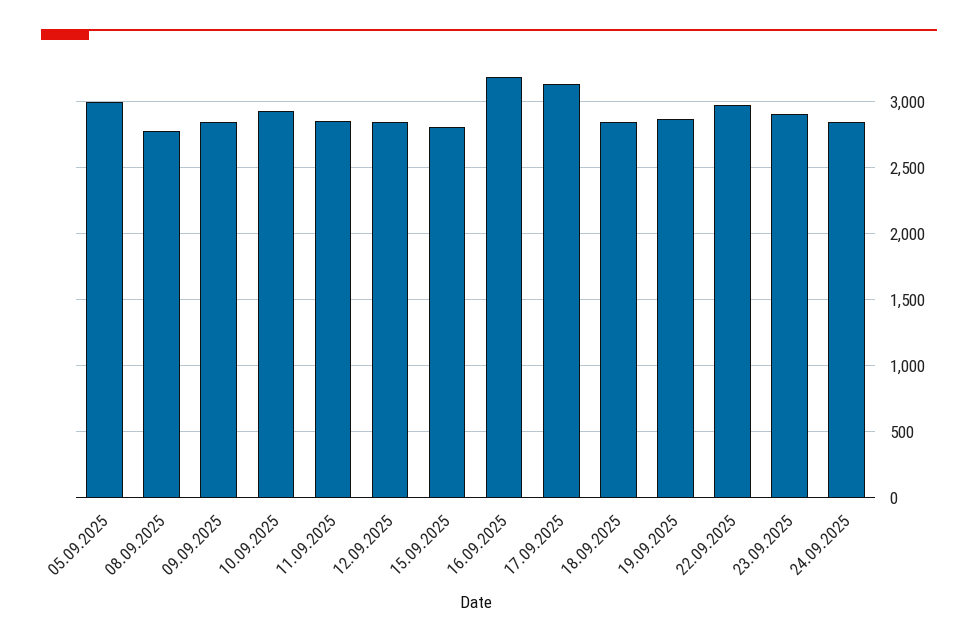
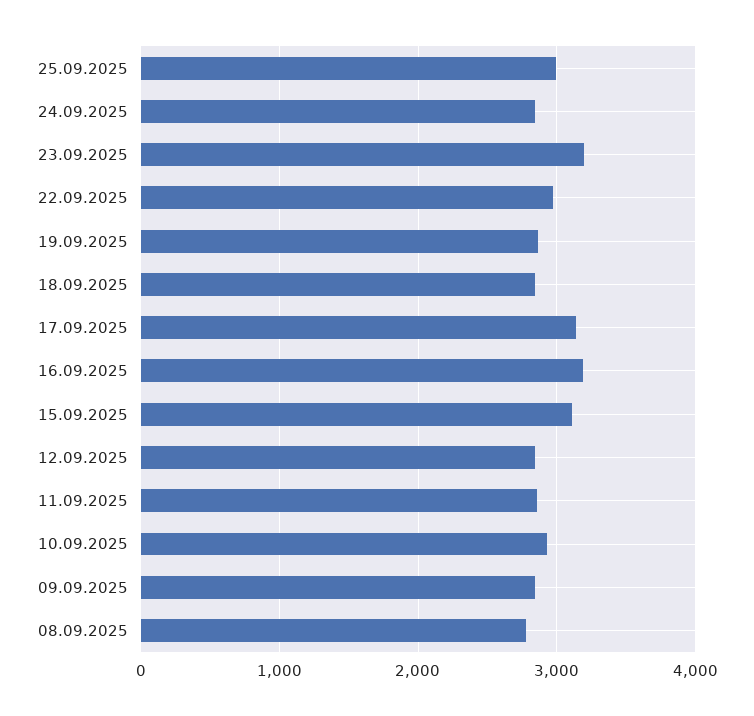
05.09.2025: 3000 -> none
15.09.2025: 2800 -> 3100
23.09.2025: 2900 -> 3200
25.09.2025: none -> 3000

